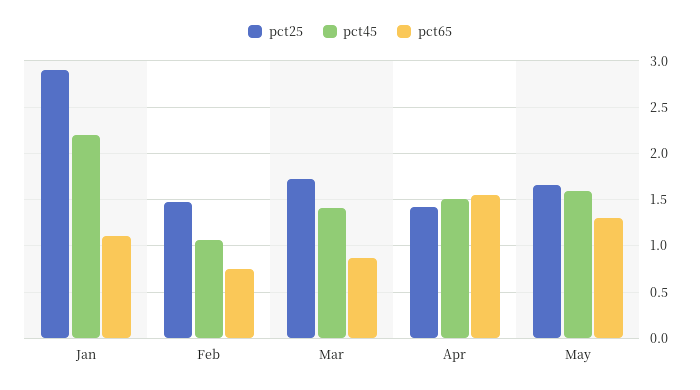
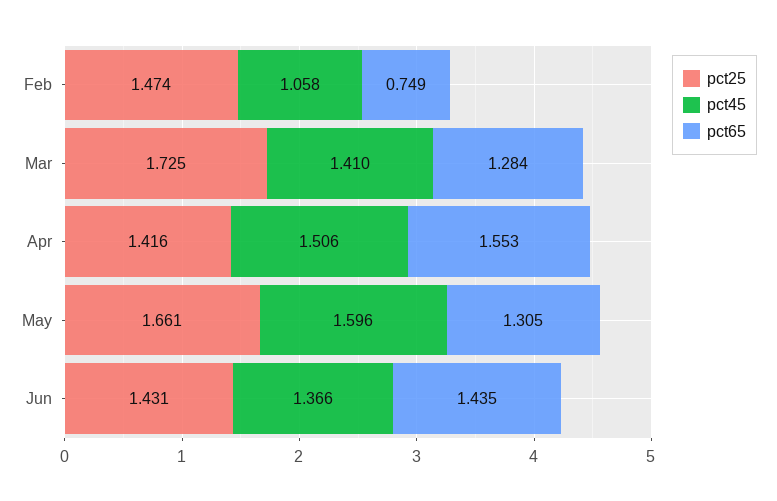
pct25, Jan: 2.9 -> none
pct45, Jan: 2.2 -> none
pct65, Jan: 1.1 -> none
pct65, Mar: 0.9 -> 1.284
pct25, Jun: none -> 1.431
pct45, Jun: none -> 1.366
pct65, Jun: none -> 1.435

